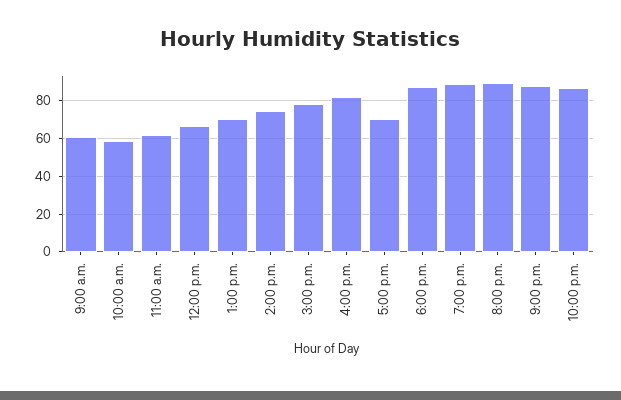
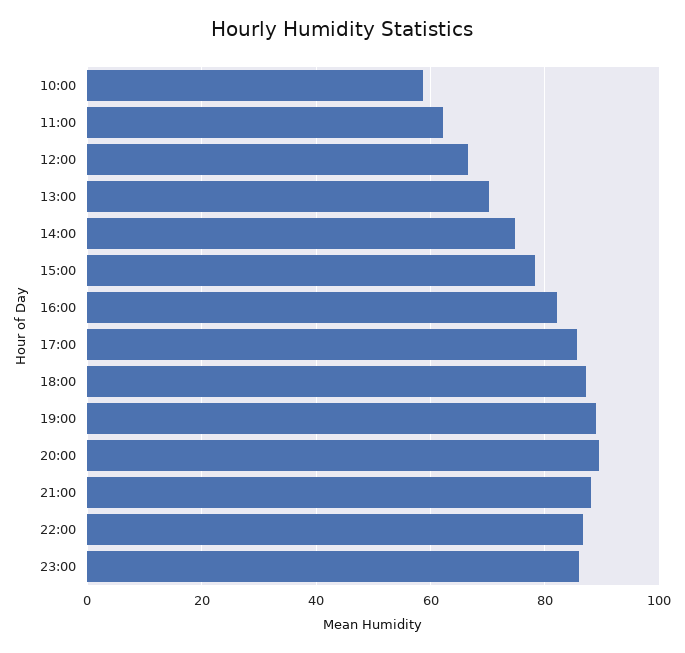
9:00 a.m.: 60 -> none
5:00 p.m.: 70 -> 86
23:00: none -> 86

